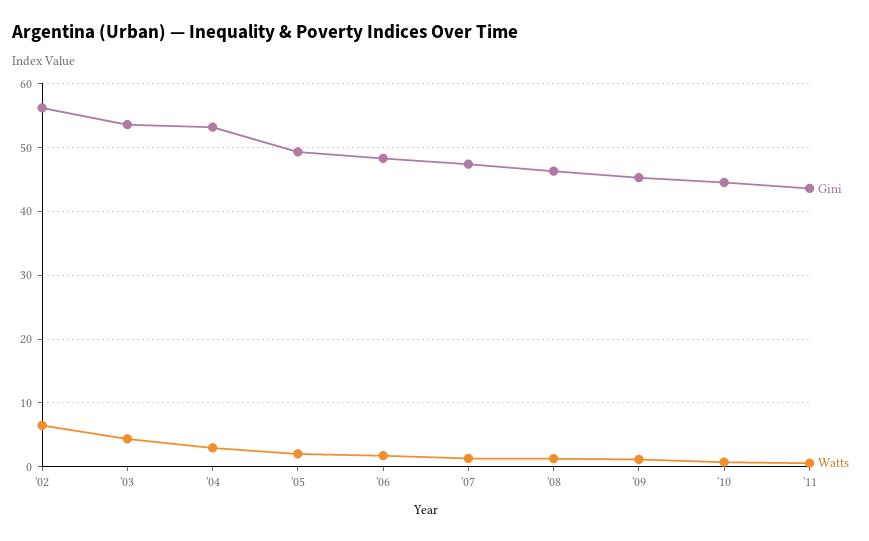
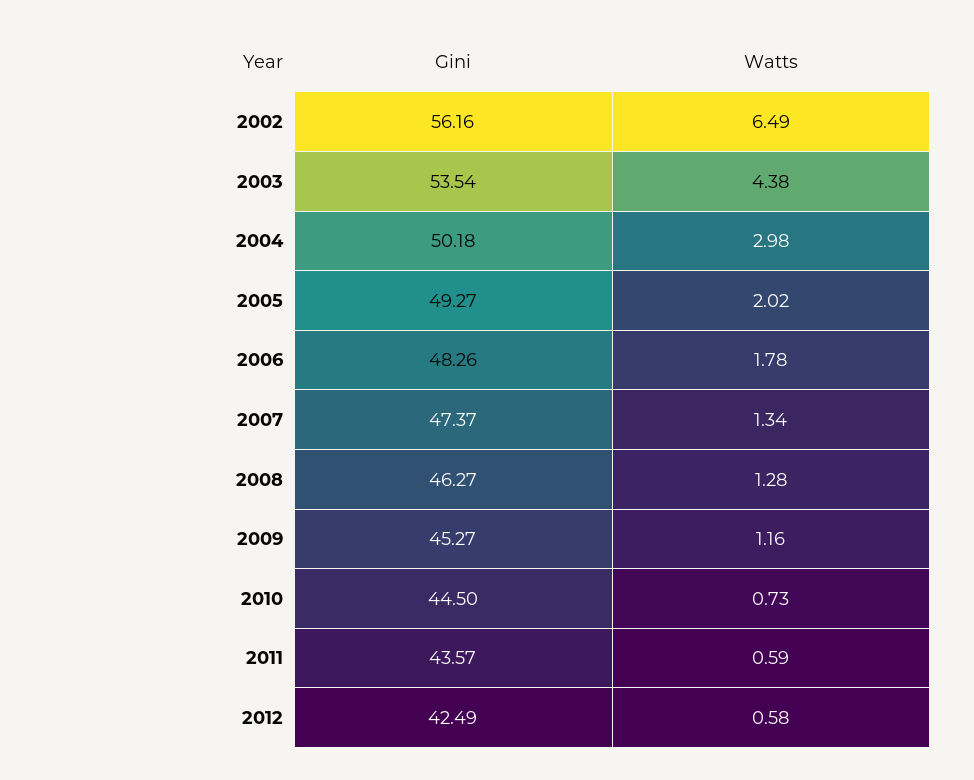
Gini, '04: 53 -> 50.18
Gini, 2012: none -> 42.49
Watts, 2012: none -> 0.58

